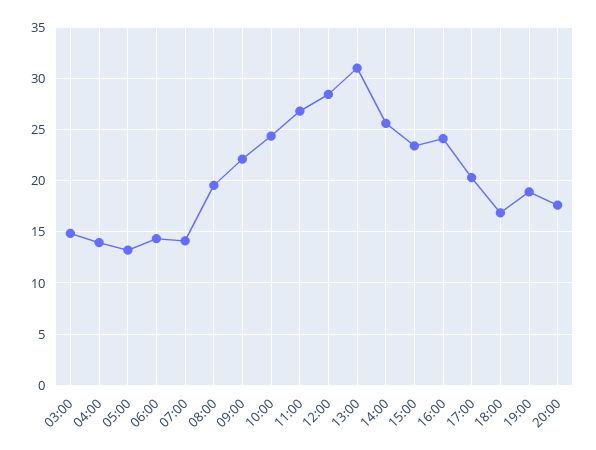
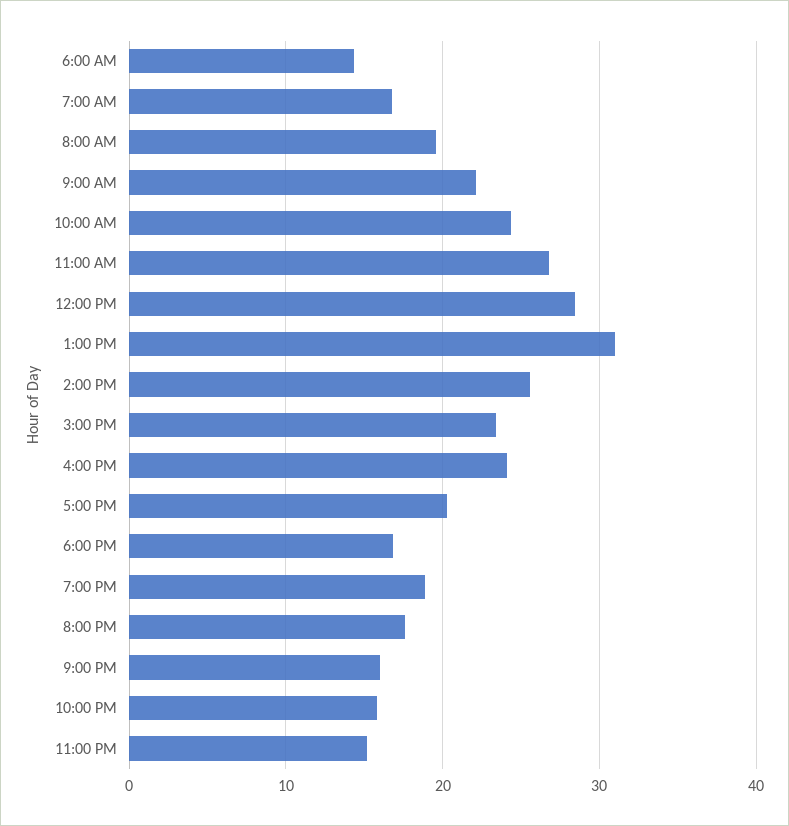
03:00: 15 -> none
04:00: 14 -> none
05:00: 13 -> none
07:00: 14 -> 17
9:00 PM: none -> 16
10:00 PM: none -> 16
11:00 PM: none -> 15

